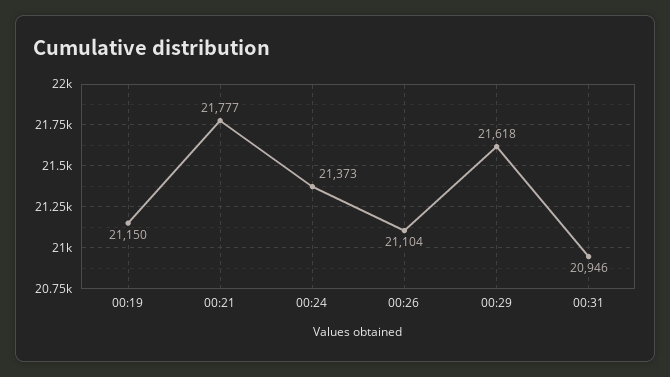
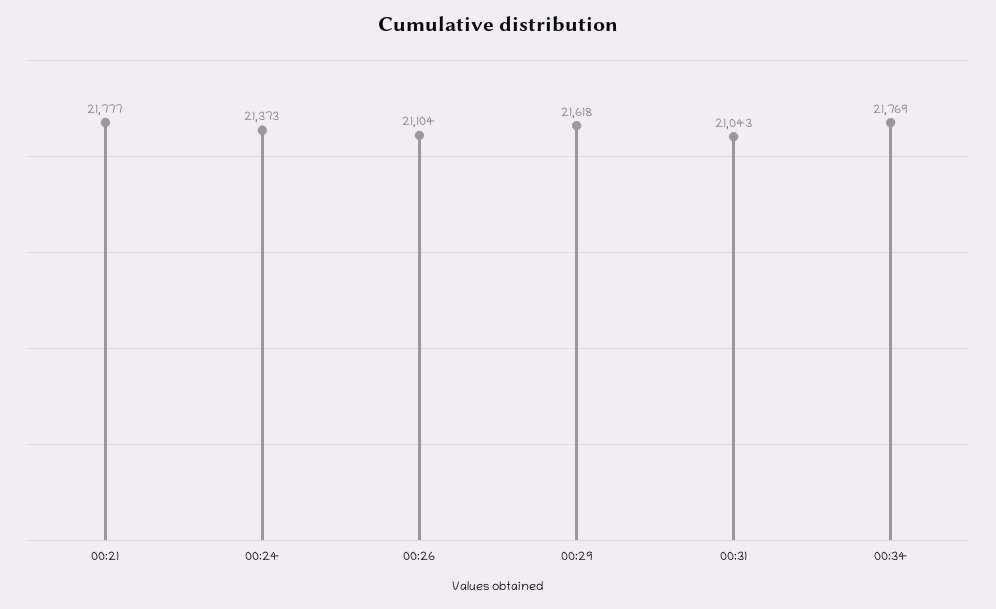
00:19: 21150 -> none
00:31: 20946 -> 21043
00:34: none -> 21769

